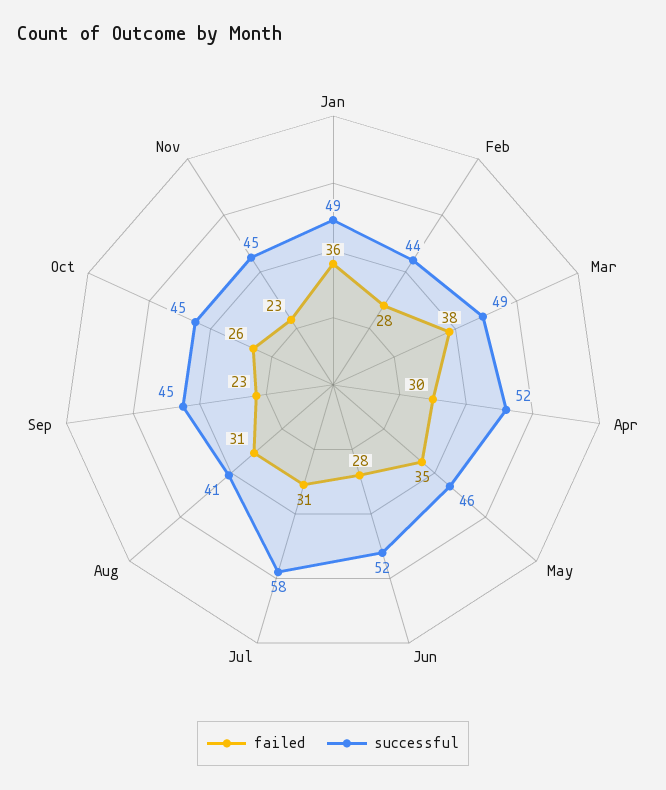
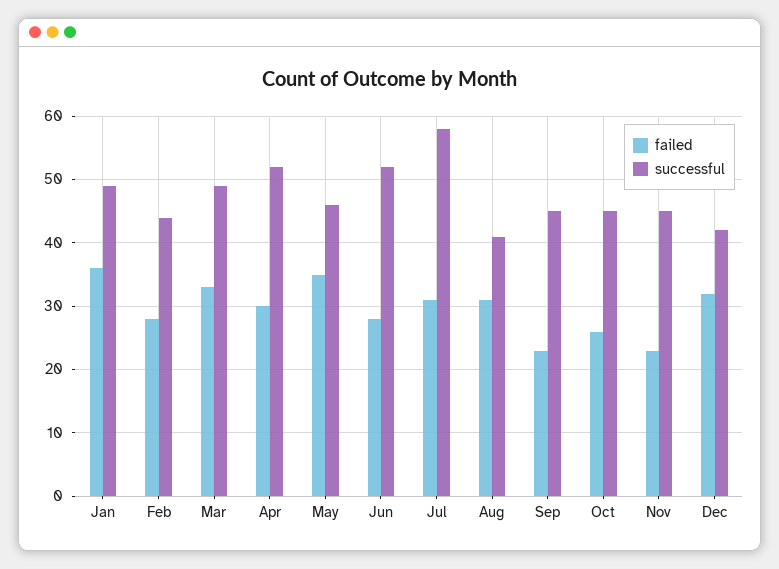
failed, Mar: 38 -> 33
failed, Dec: none -> 32
successful, Dec: none -> 42

